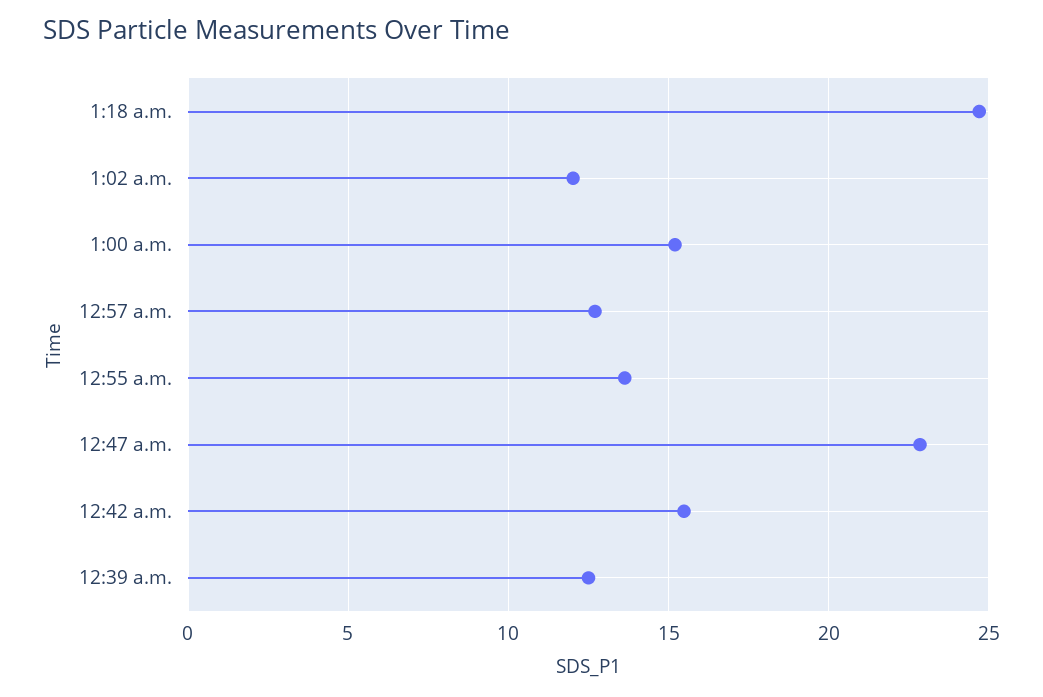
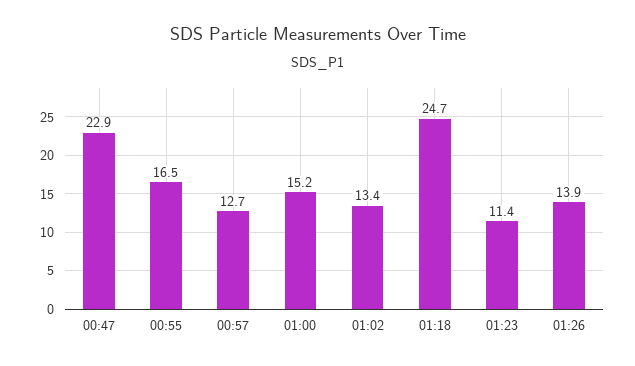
1:02 a.m.: 12 -> 13.4
12:55 a.m.: 13.5 -> 16.5
12:42 a.m.: 15.5 -> none
12:39 a.m.: 12.5 -> none
01:23: none -> 11.4
01:26: none -> 13.9

